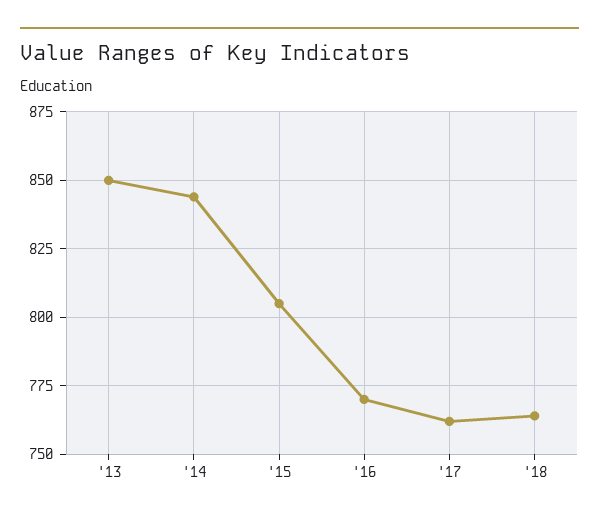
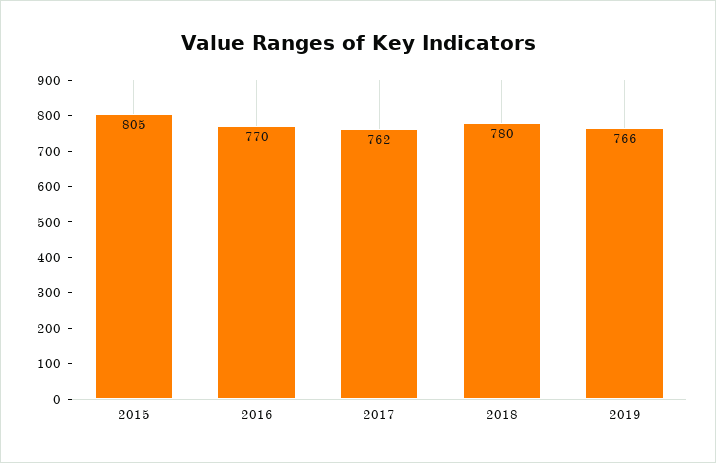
'13: 850 -> none
'14: 845 -> none
'18: 765 -> 780
2019: none -> 766

